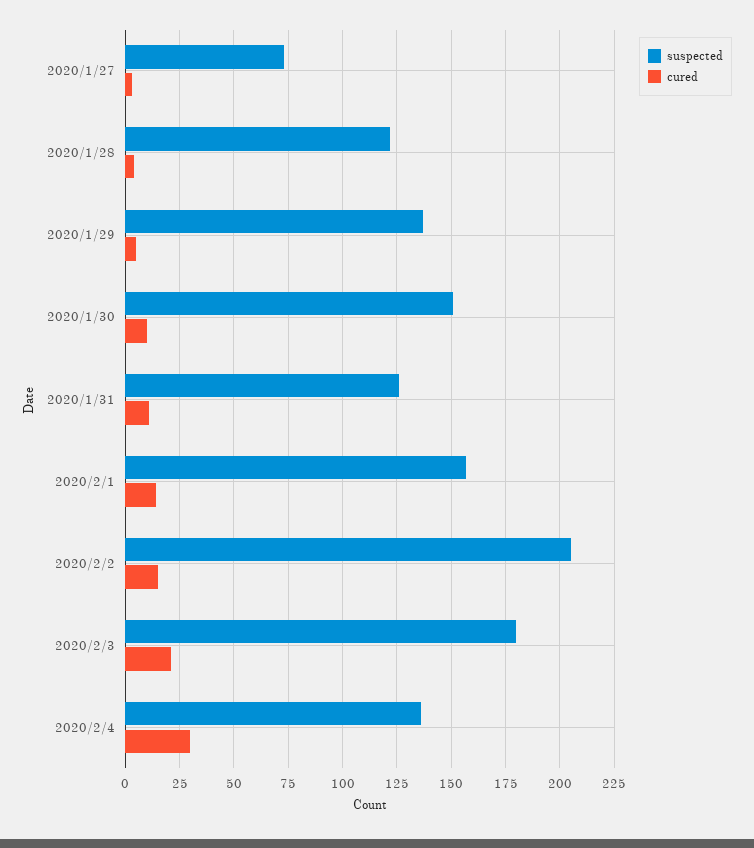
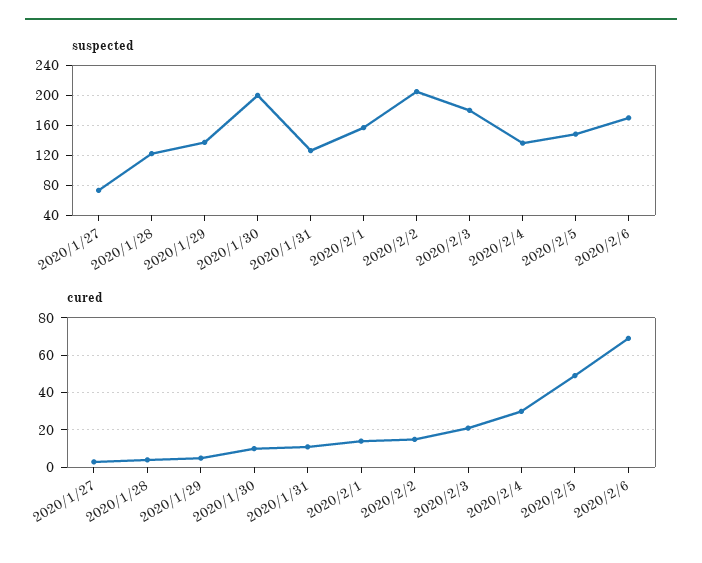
suspected, 2020/1/30: 150 -> 200
suspected, 2020/2/5: none -> 150
suspected, 2020/2/6: none -> 170
cured, 2020/2/5: none -> 50
cured, 2020/2/6: none -> 70

